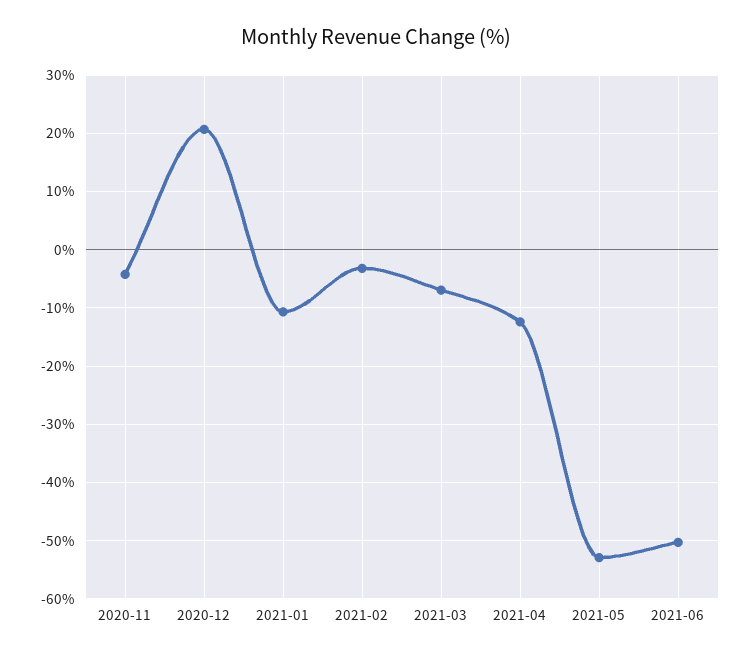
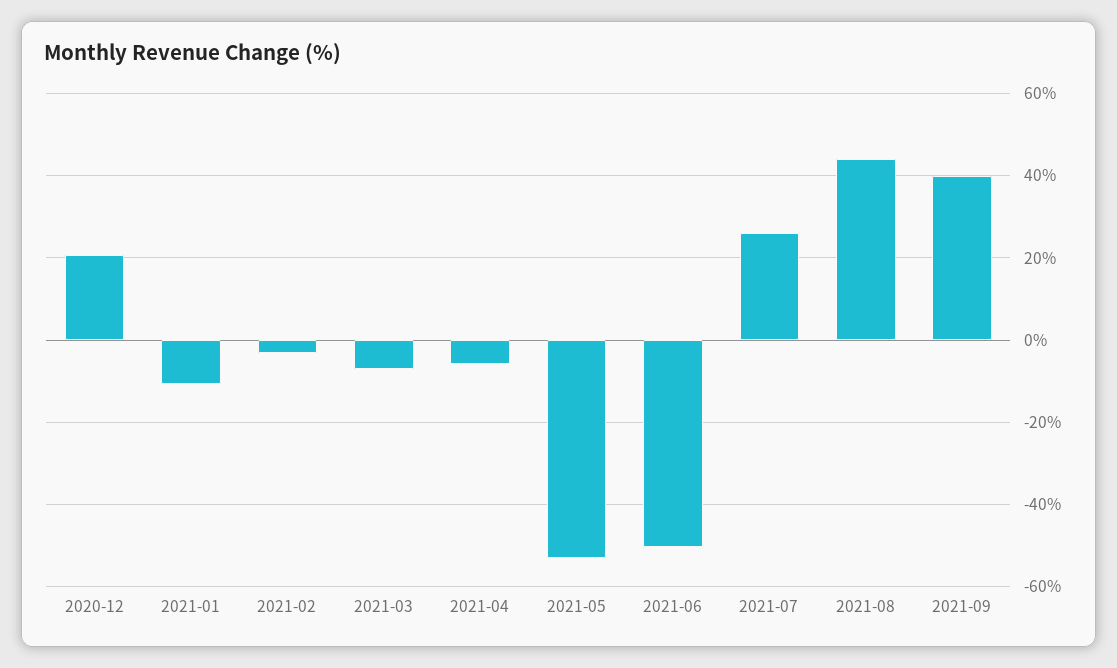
2020-11: -4 -> none
2021-04: -12 -> -6
2021-07: none -> 26
2021-08: none -> 44
2021-09: none -> 40

